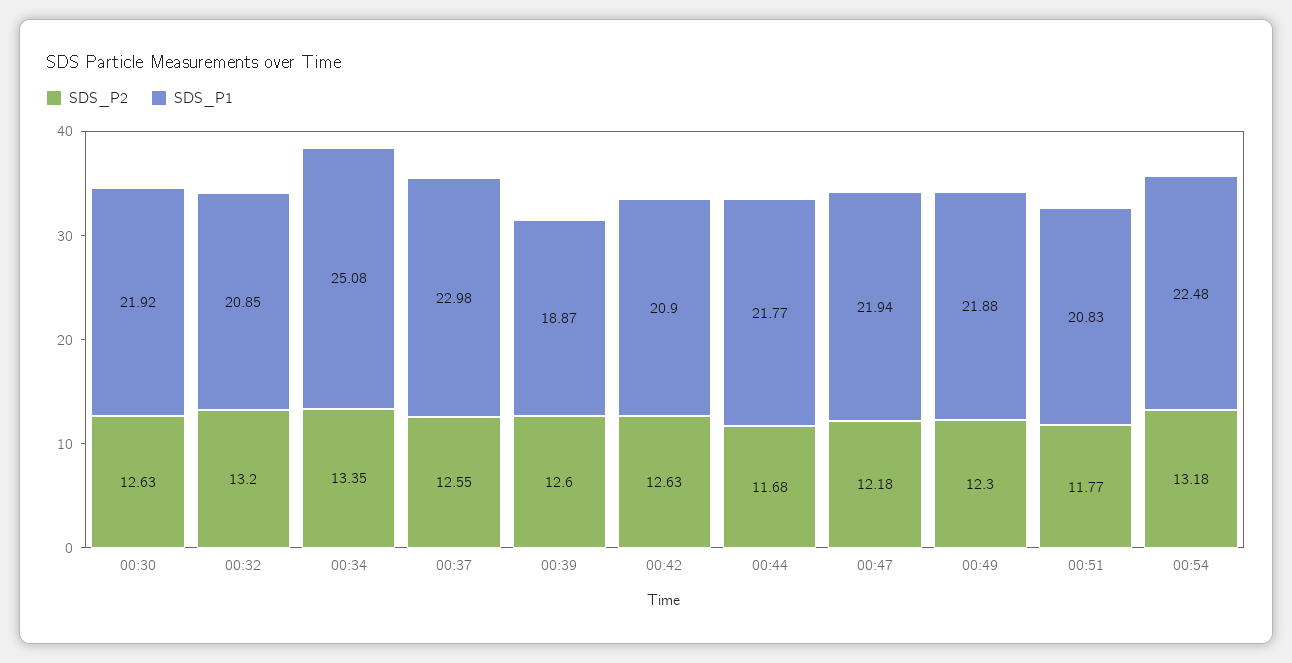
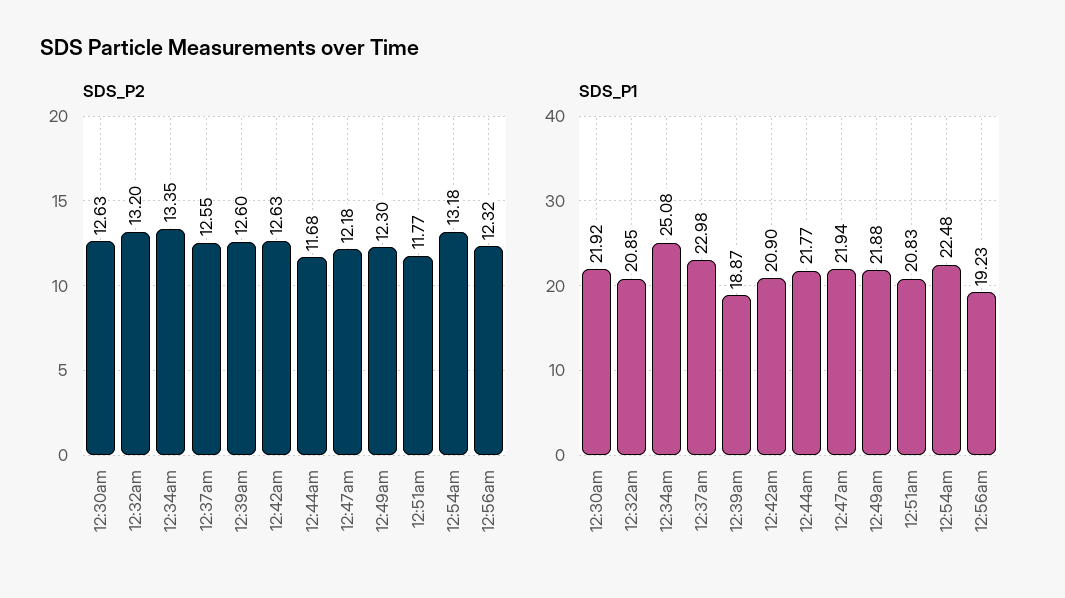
SDS_P2, 12:56am: none -> 12.32
SDS_P1, 12:56am: none -> 19.23

